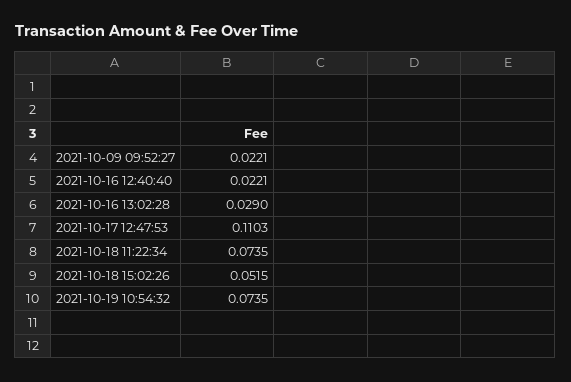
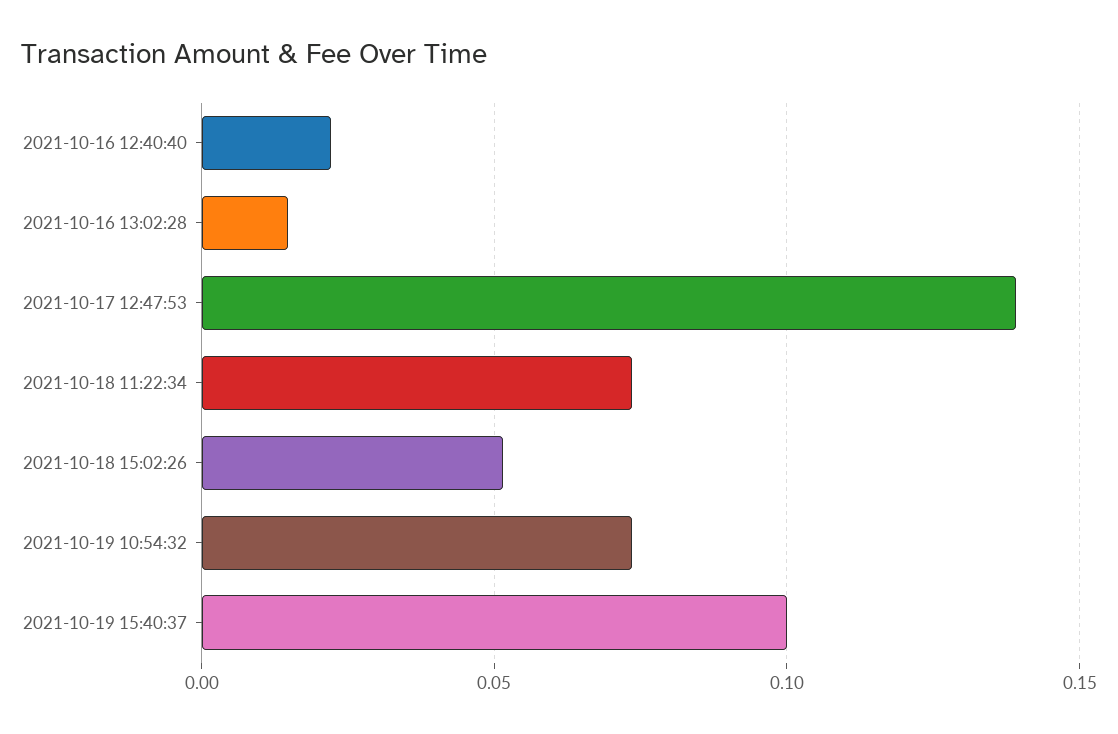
2021-10-09 09:52:27: 0.0221 -> none
2021-10-16 13:02:28: 0.029 -> 0.015
2021-10-17 12:47:53: 0.1103 -> 0.14
2021-10-19 15:40:37: none -> 0.1

